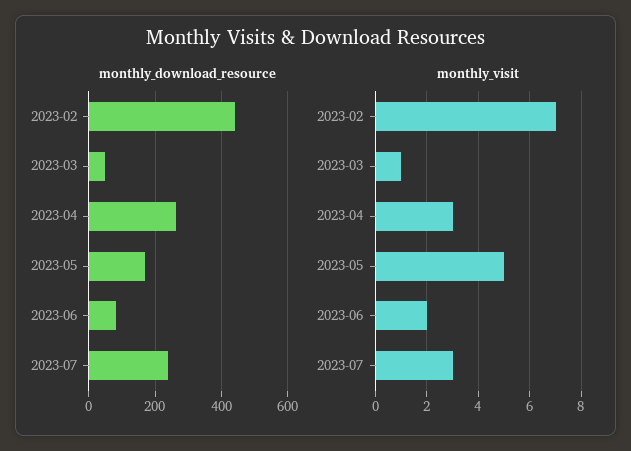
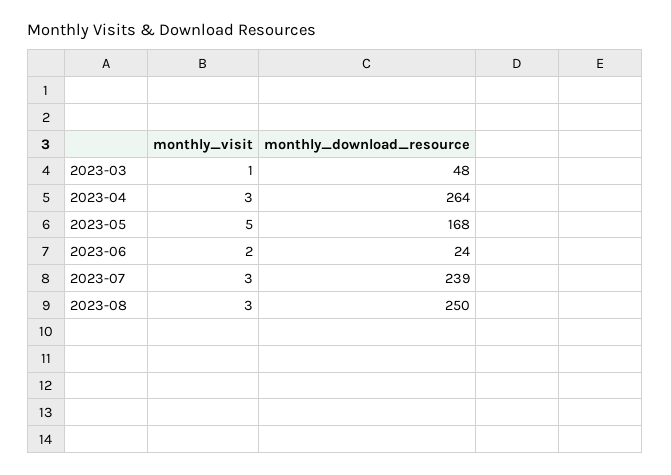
monthly_download_resource, 2023-02: 440 -> none
monthly_download_resource, 2023-06: 80 -> 24
monthly_visit, 2023-02: 7 -> none
monthly_visit, 2023-08: none -> 3
monthly_download_resource, 2023-08: none -> 250

